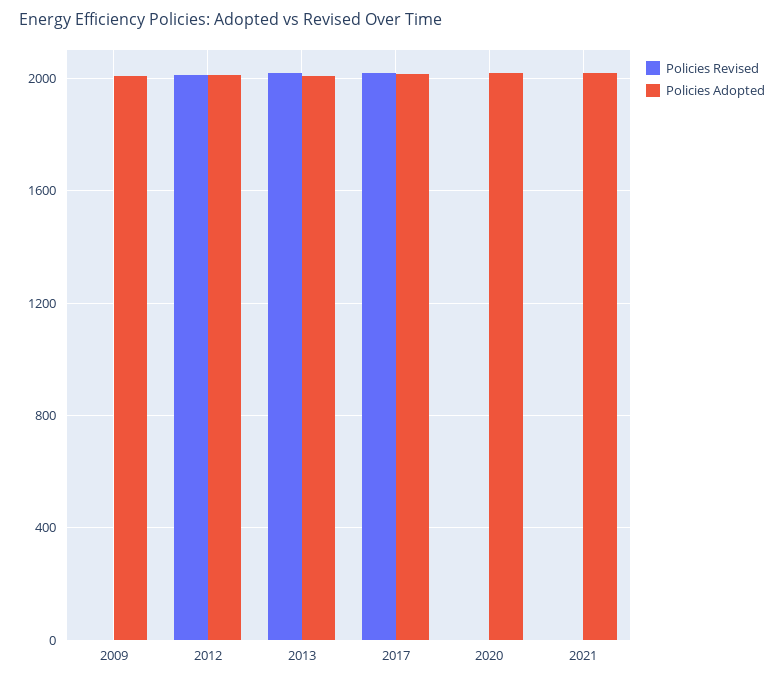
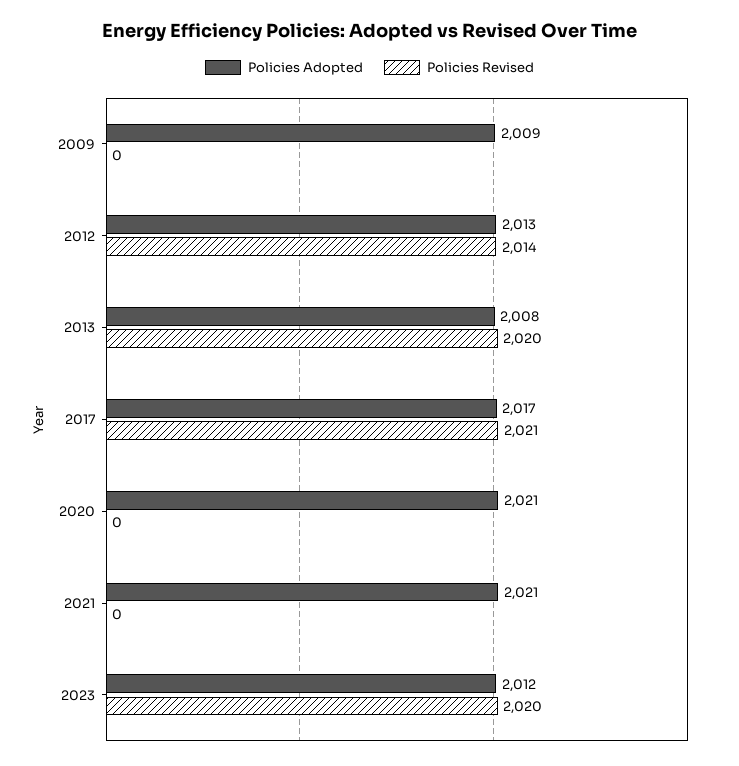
Policies Adopted, 2023: none -> 2012
Policies Revised, 2023: none -> 2020

